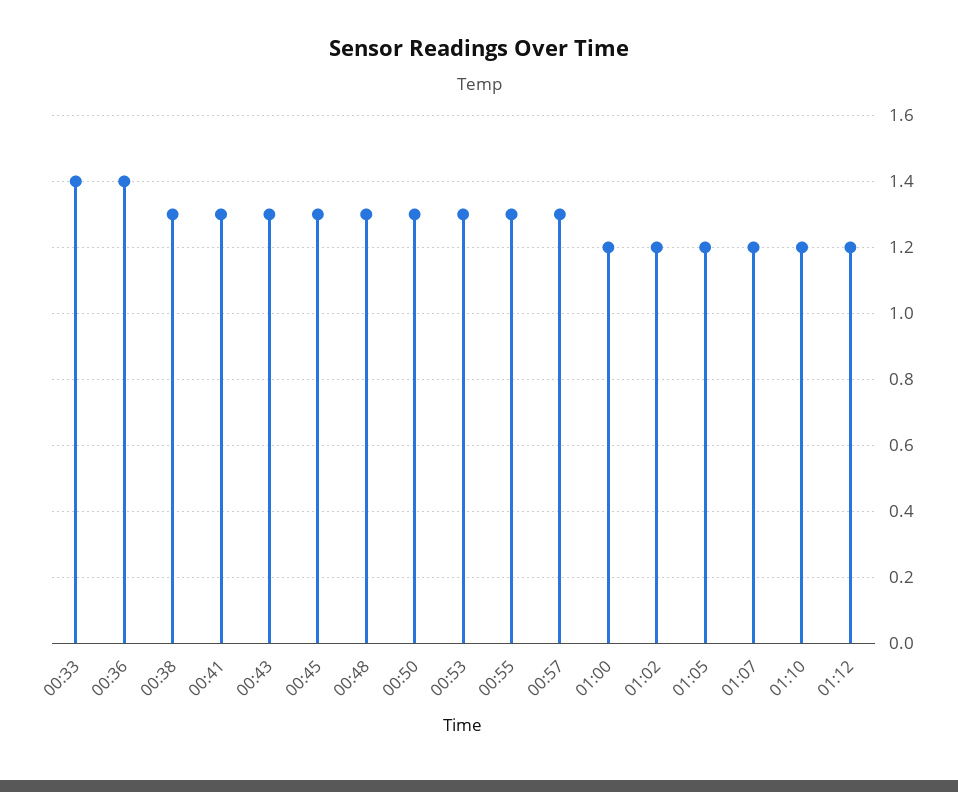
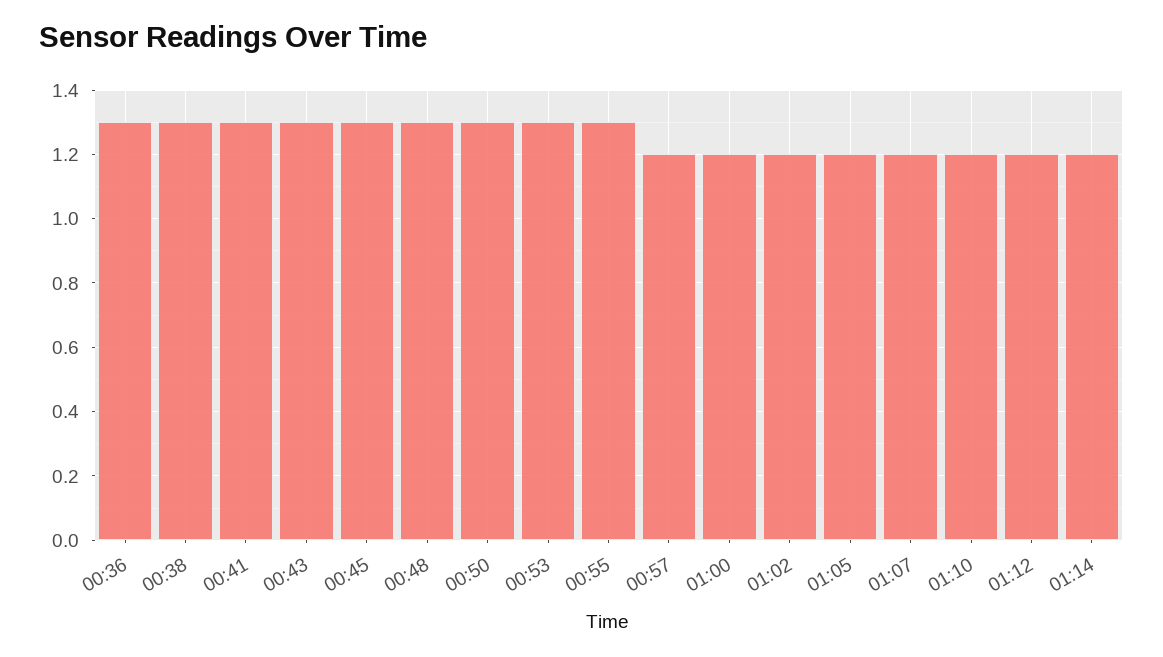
00:33: 1.4 -> none
00:36: 1.4 -> 1.3
00:57: 1.3 -> 1.2
01:14: none -> 1.2

